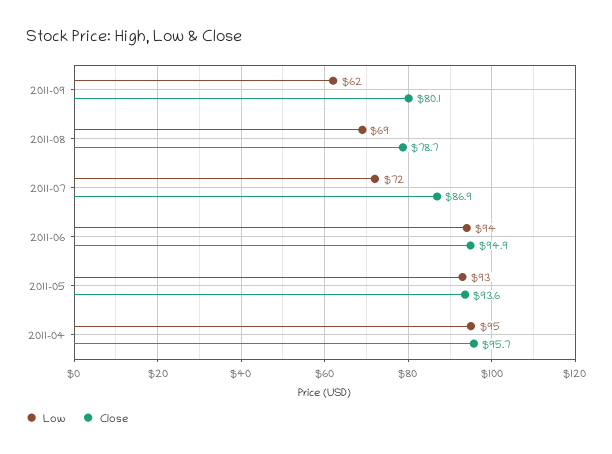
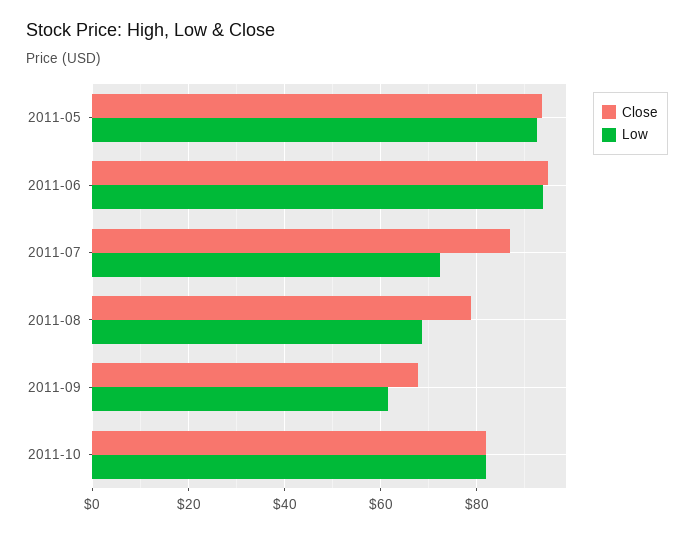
Close, 2011-09: 80.1 -> 68
Low, 2011-04: 95 -> none
Close, 2011-04: 95.7 -> none
Close, 2011-10: none -> 82
Low, 2011-10: none -> 82

